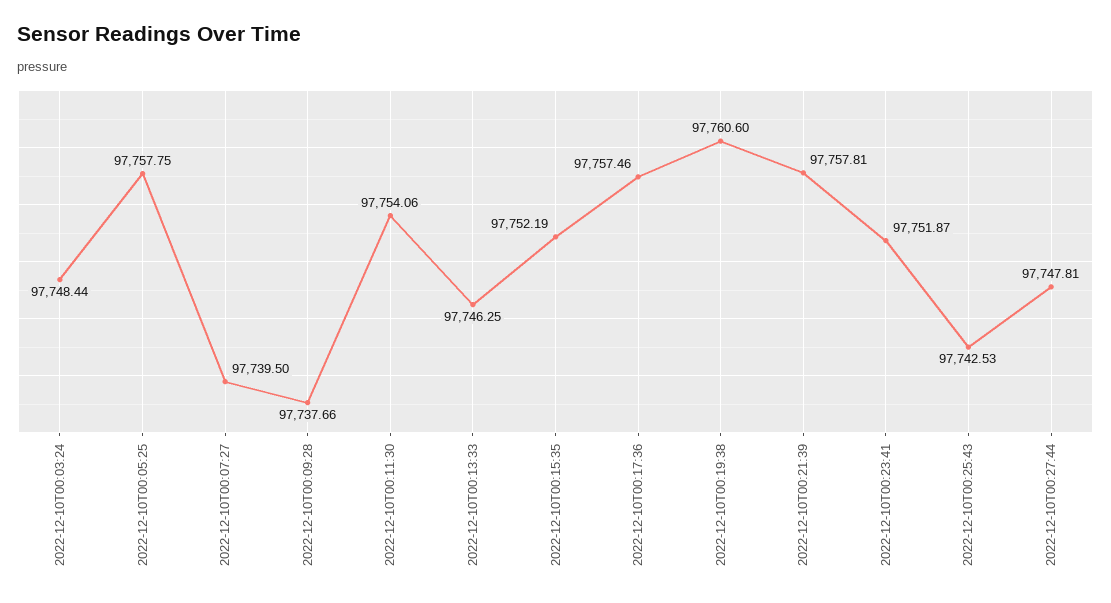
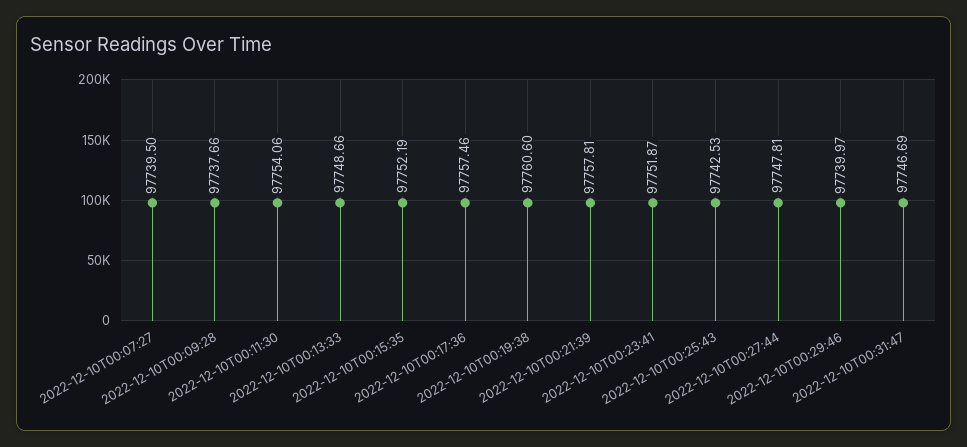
2022-12-10T00:03:24: 97748.44 -> none
2022-12-10T00:05:25: 97757.75 -> none
2022-12-10T00:13:33: 97746.25 -> 97748.66
2022-12-10T00:29:46: none -> 97739.97
2022-12-10T00:31:47: none -> 97746.69

